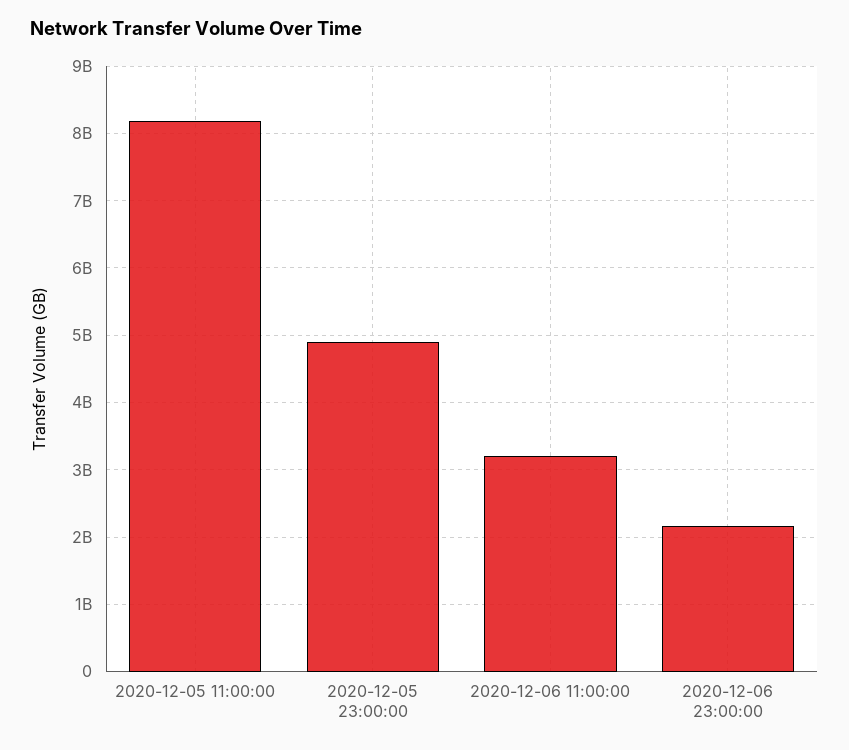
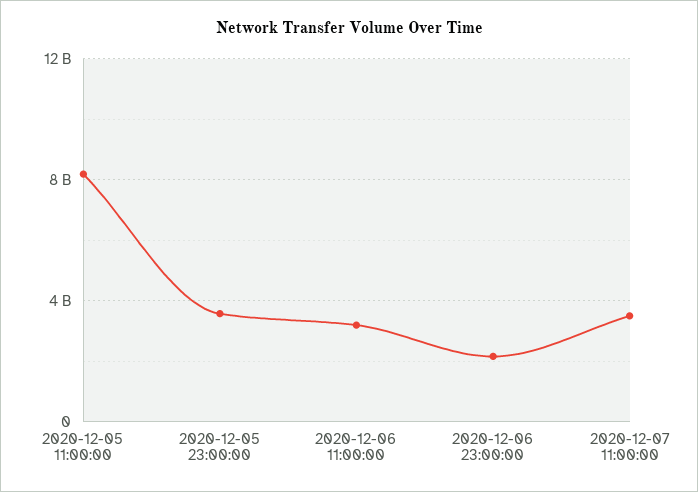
2020-12-05 23:00:00: 4900000000 -> 3500000000
2020-12-07 11:00:00: none -> 3500000000

